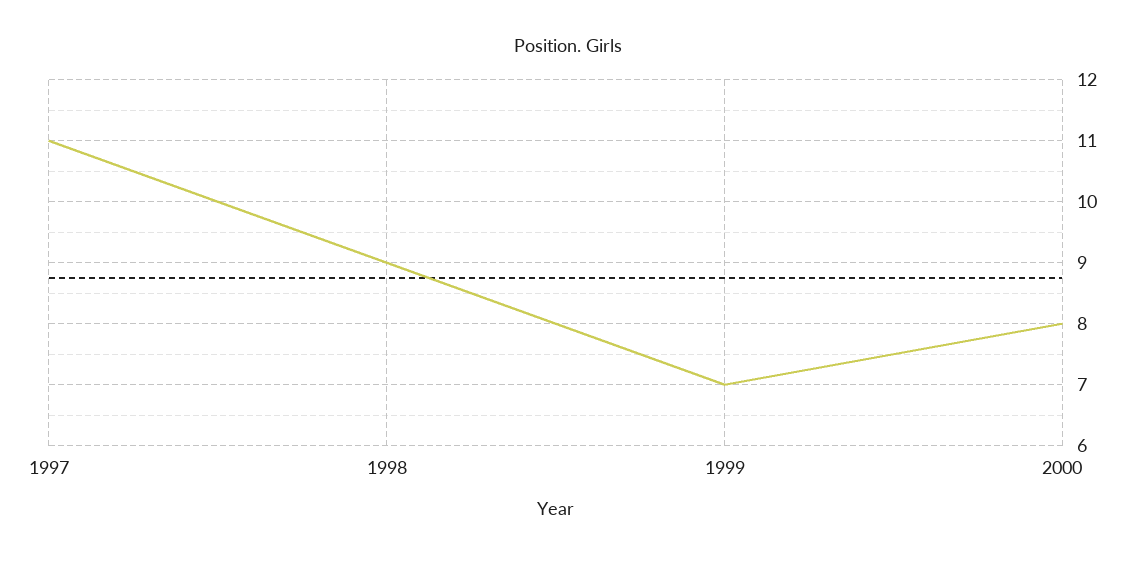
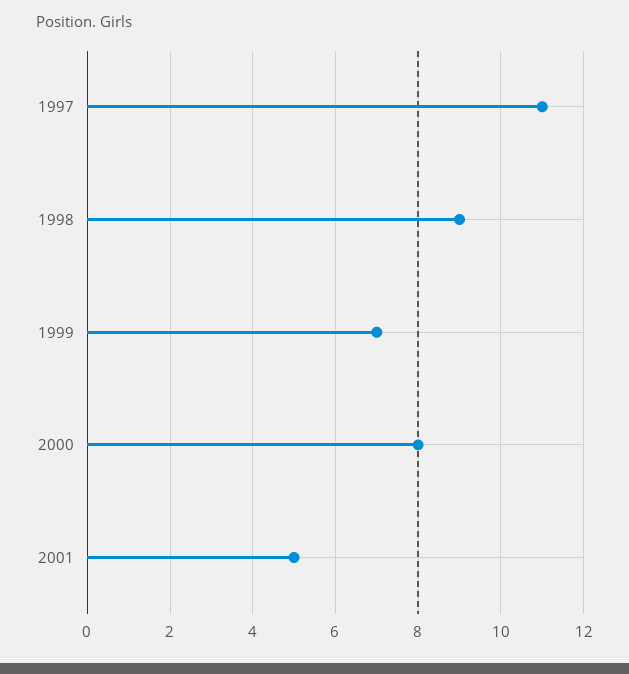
2001: none -> 5

